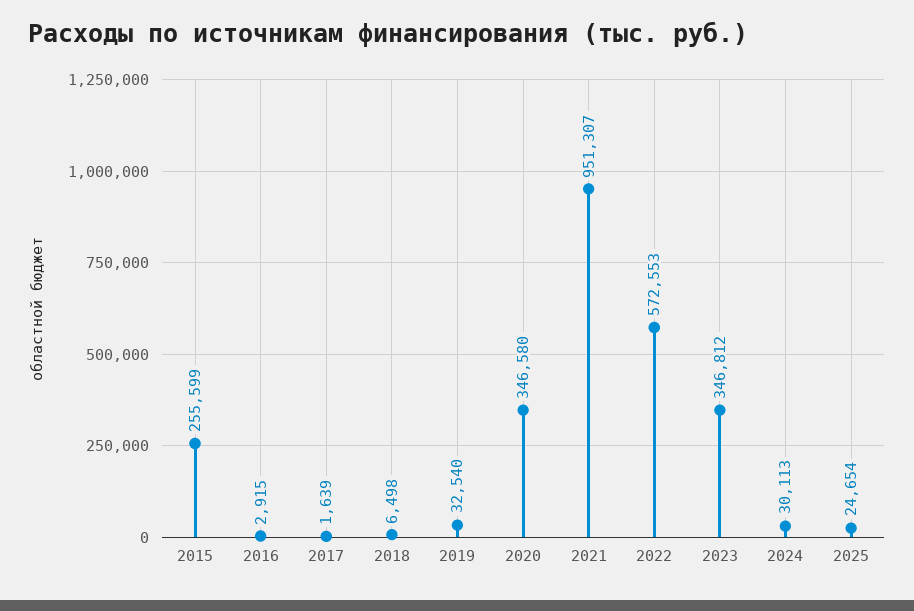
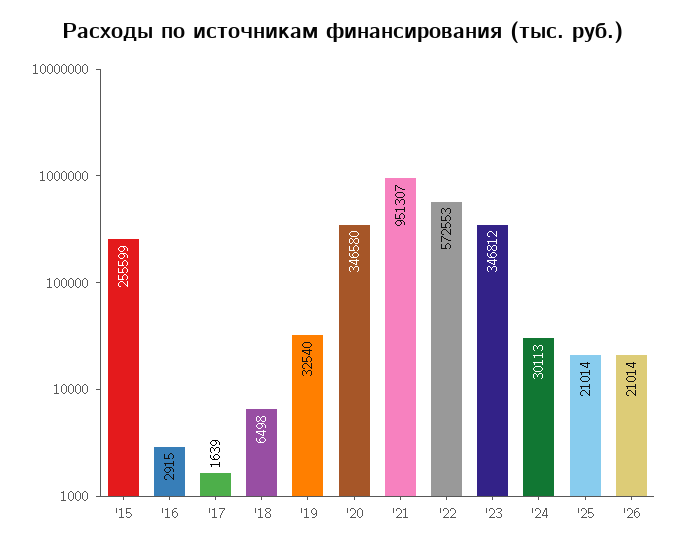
2025: 24654 -> 21014
'26: none -> 21014

